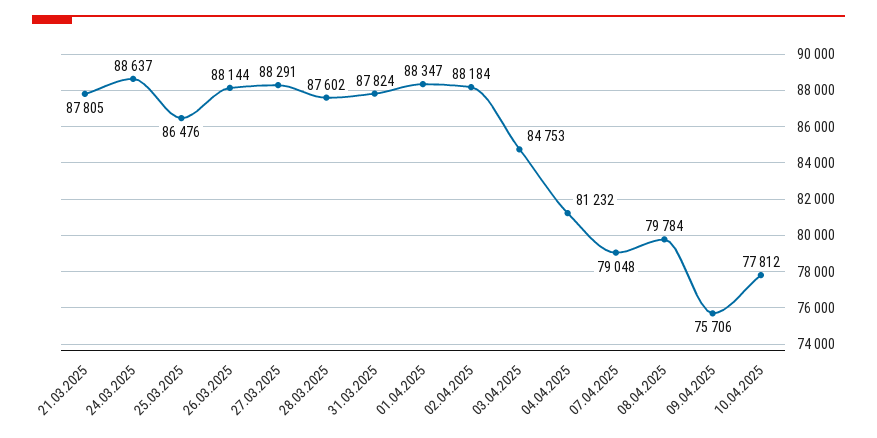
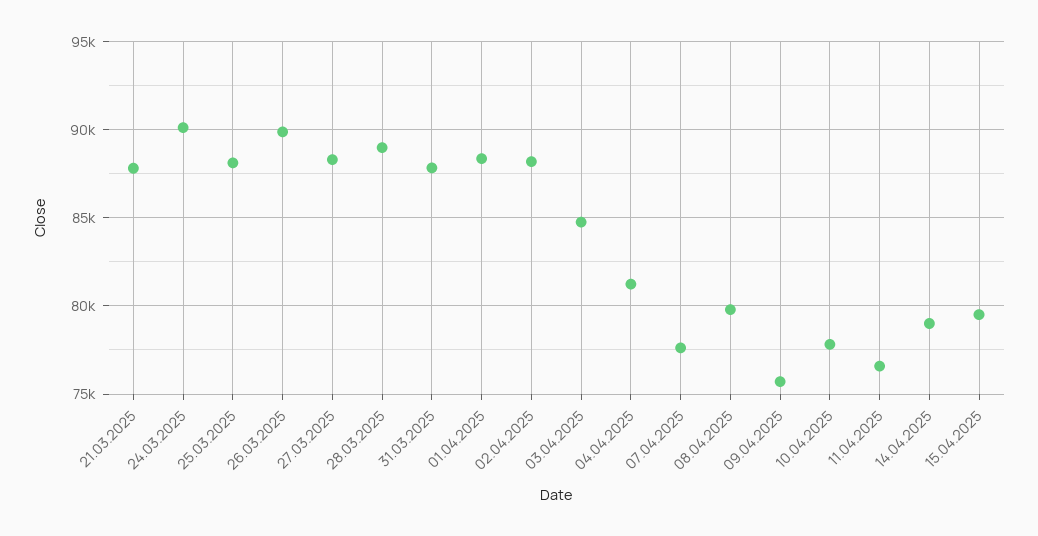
24.03.2025: 88637 -> 90000
25.03.2025: 86476 -> 88000
26.03.2025: 88144 -> 90000
28.03.2025: 87602 -> 89000
07.04.2025: 79048 -> 77500
11.04.2025: none -> 76500
14.04.2025: none -> 79000
15.04.2025: none -> 79500

